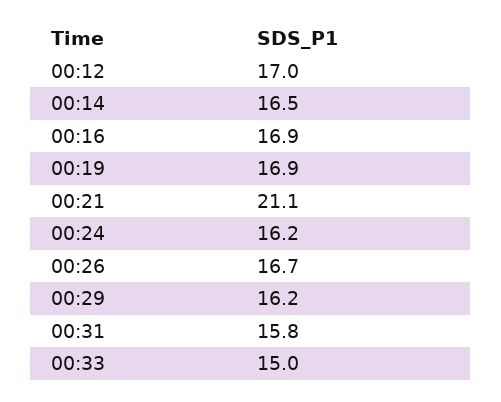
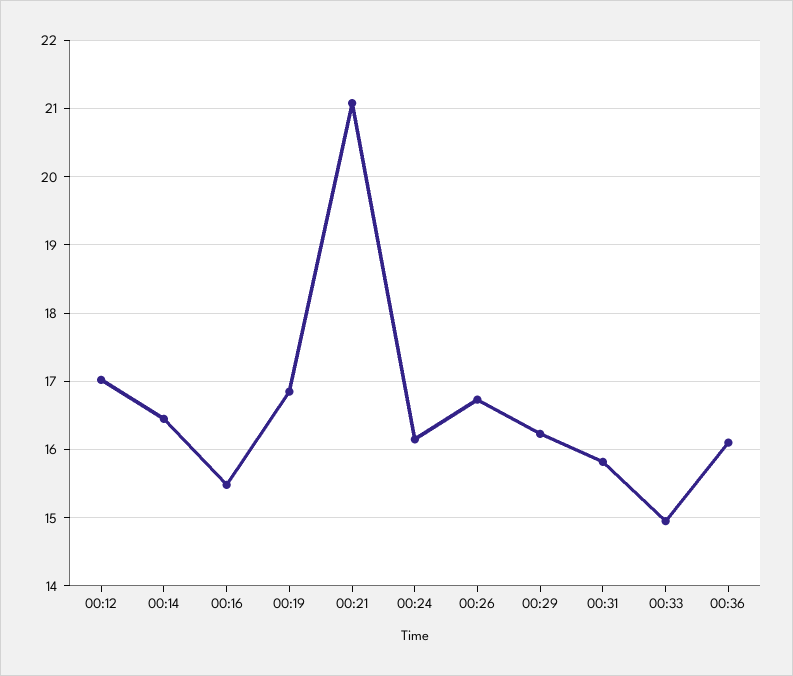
00:16: 16.9 -> 15.5
00:36: none -> 16.1

